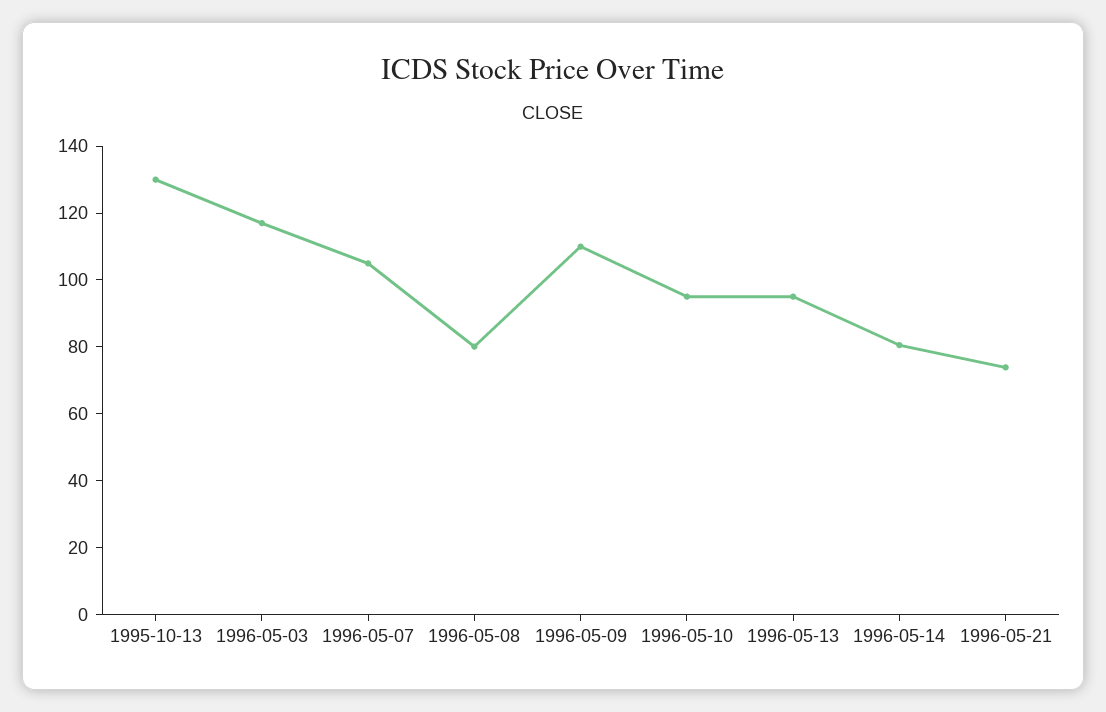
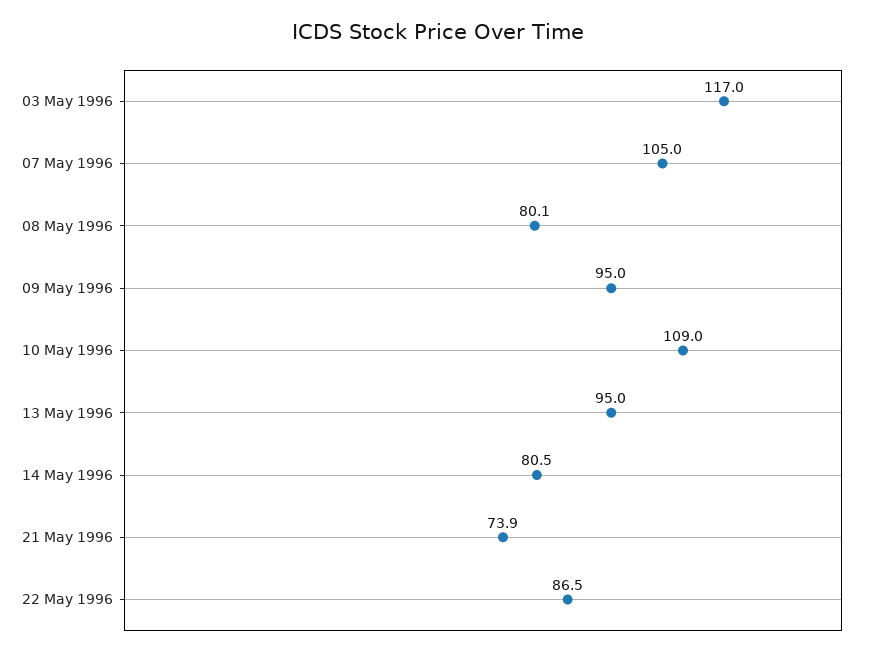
1995-10-13: 130 -> none
1996-05-09: 110 -> 95
1996-05-10: 95 -> 109
22 May 1996: none -> 86.5

